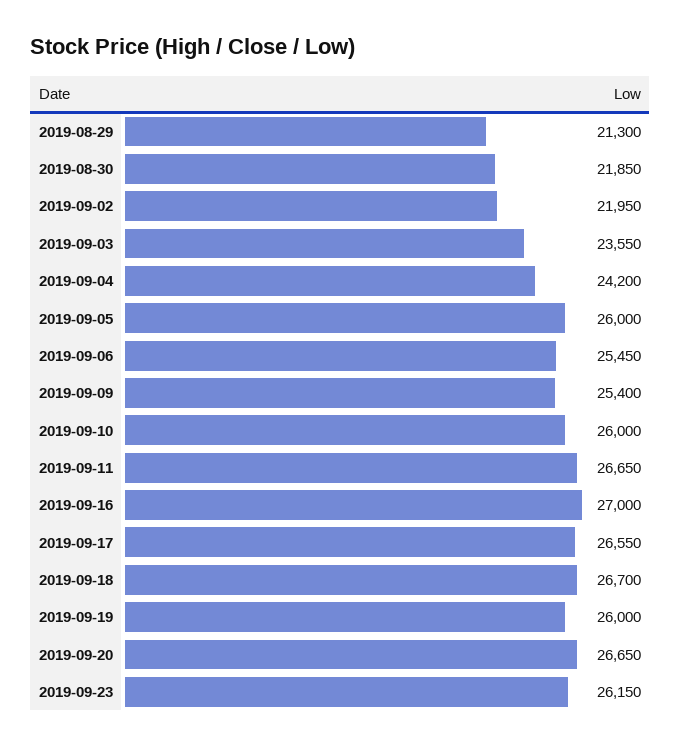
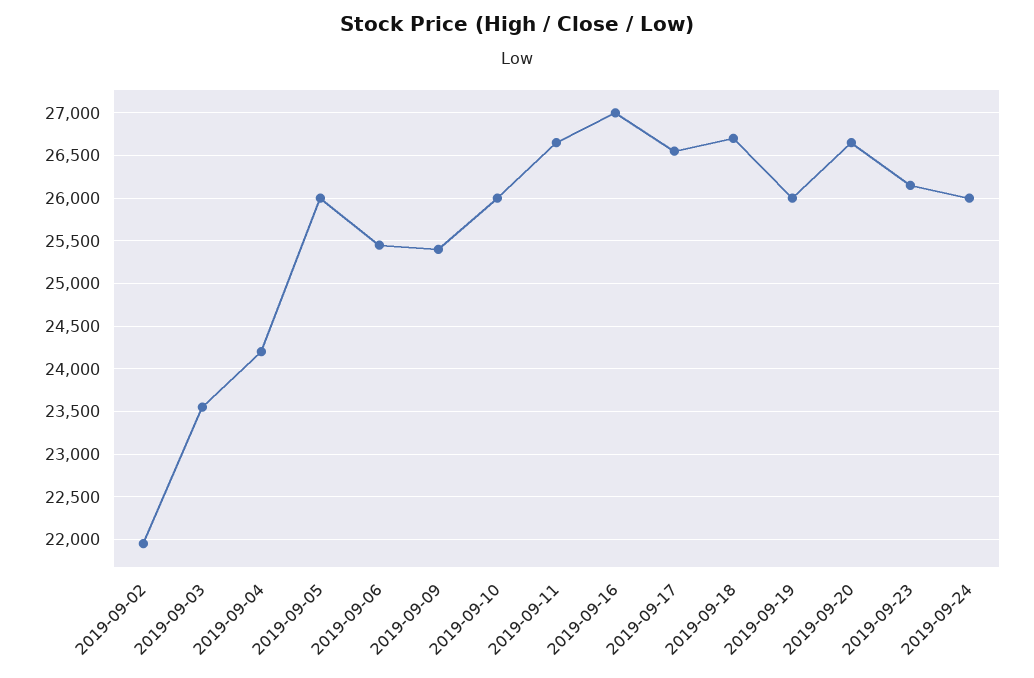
2019-08-29: 21300 -> none
2019-08-30: 21850 -> none
2019-09-24: none -> 26000

